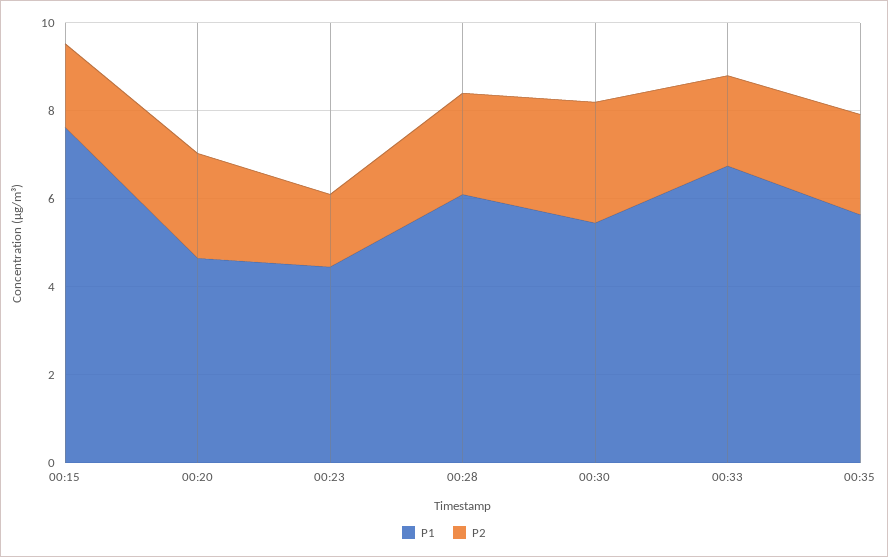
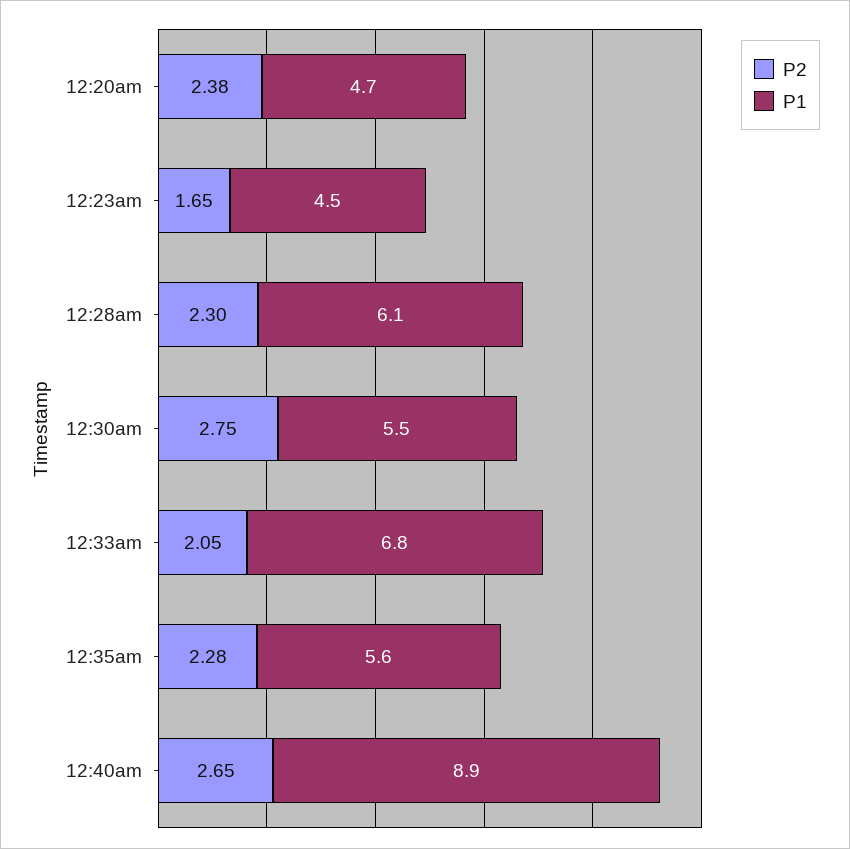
P1, 00:15: 7.5 -> none
P2, 00:15: 2 -> none
P2, 12:40am: none -> 2.65
P1, 12:40am: none -> 8.9

